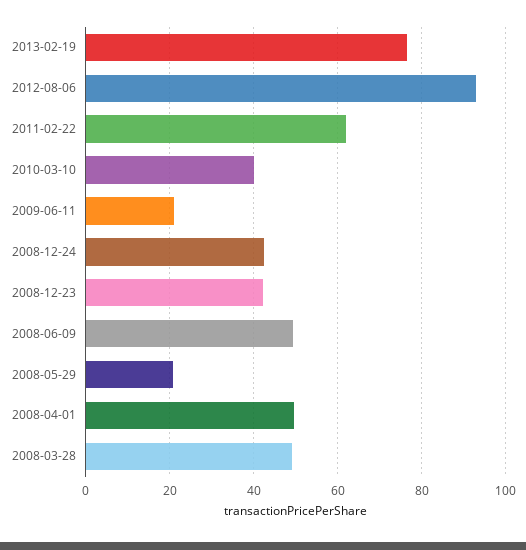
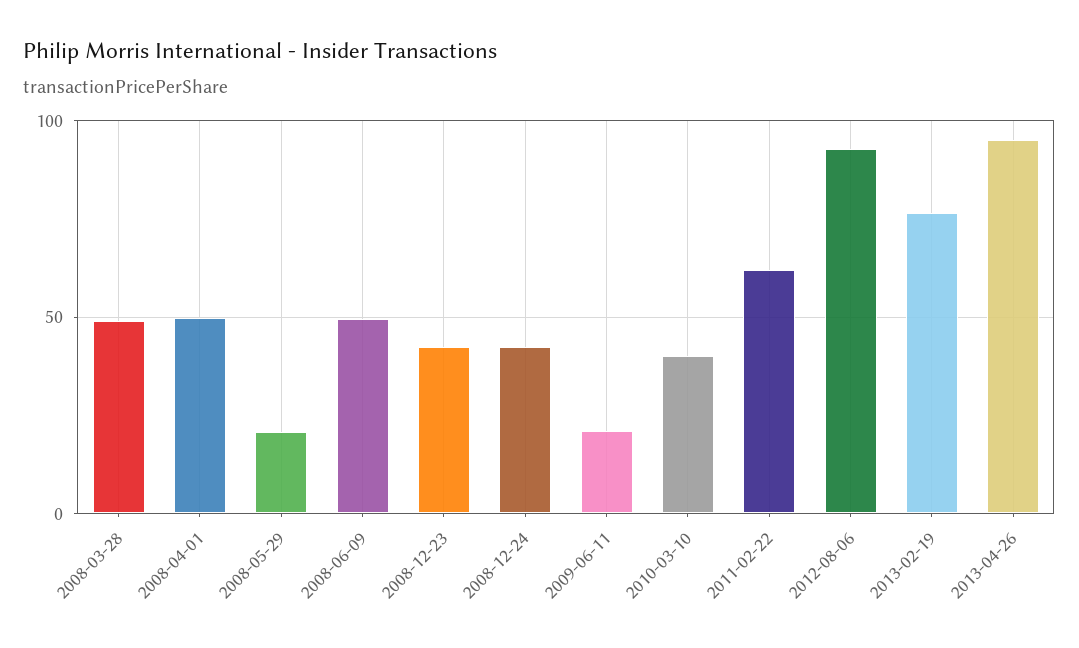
2013-04-26: none -> 95

